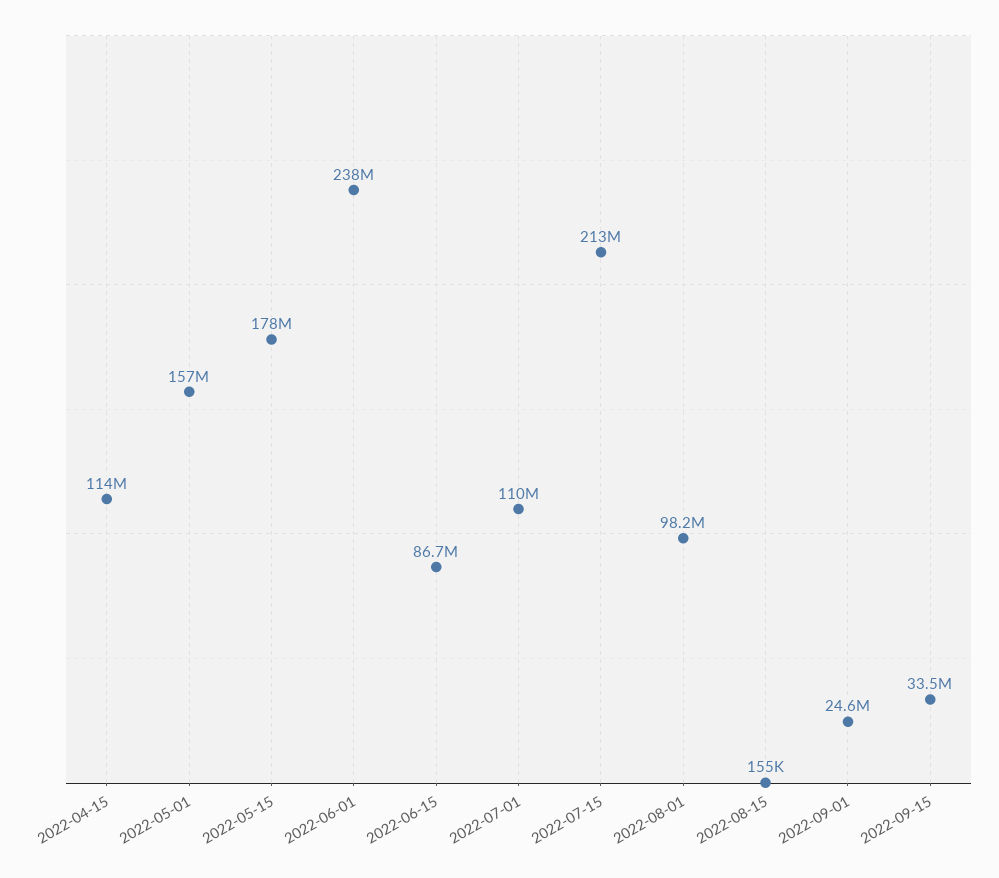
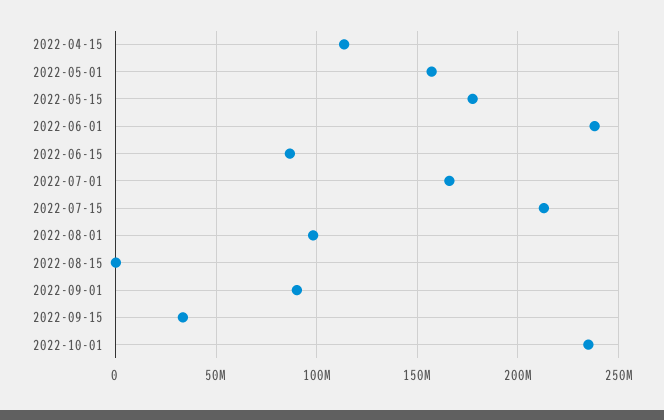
2022-07-01: 110000000 -> 165000000
2022-09-01: 24600000 -> 90000000
2022-10-01: none -> 235000000

